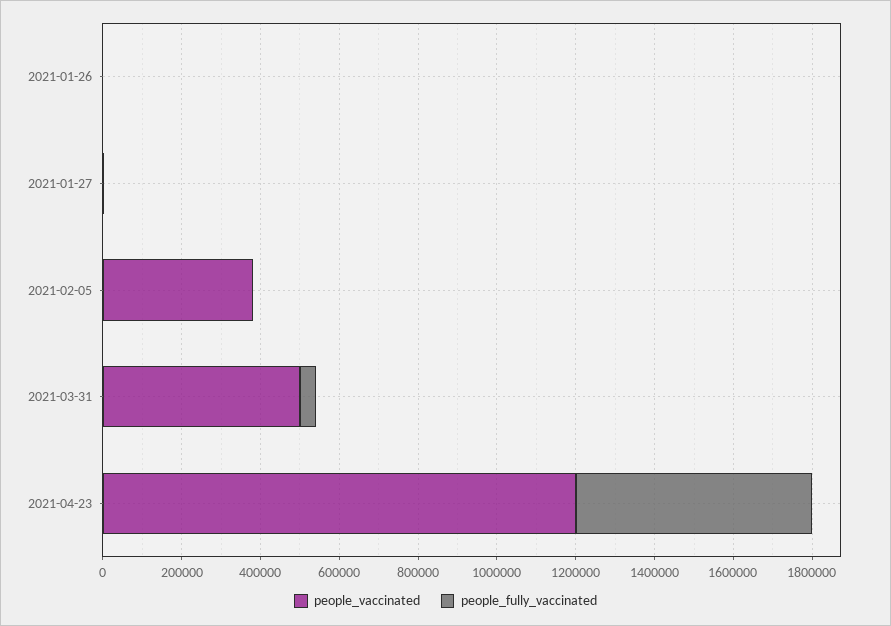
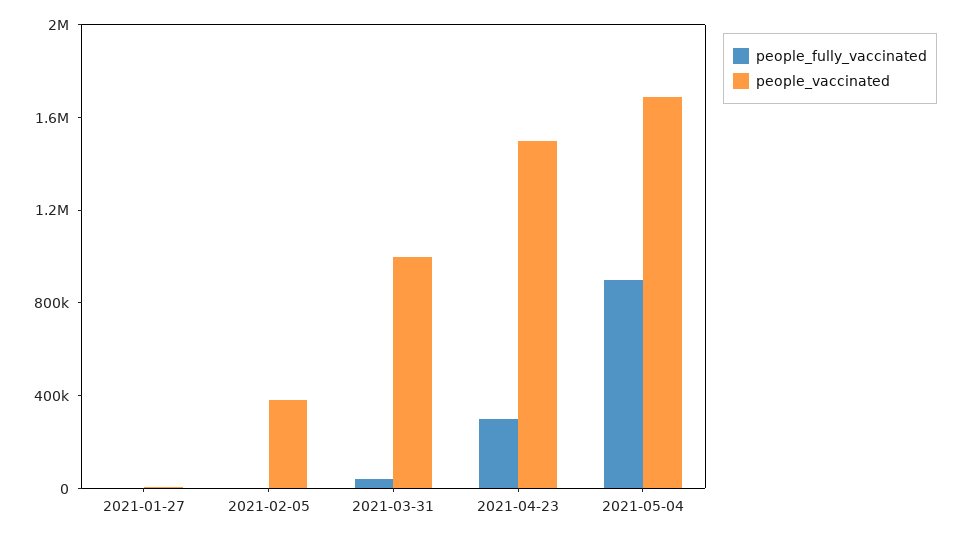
people_vaccinated, 2021-01-26: 0 -> none
people_fully_vaccinated, 2021-01-26: 0 -> none
people_vaccinated, 2021-03-31: 500000 -> 1000000
people_vaccinated, 2021-04-23: 1200000 -> 1500000
people_fully_vaccinated, 2021-04-23: 600000 -> 300000
people_fully_vaccinated, 2021-05-04: none -> 900000
people_vaccinated, 2021-05-04: none -> 1700000

